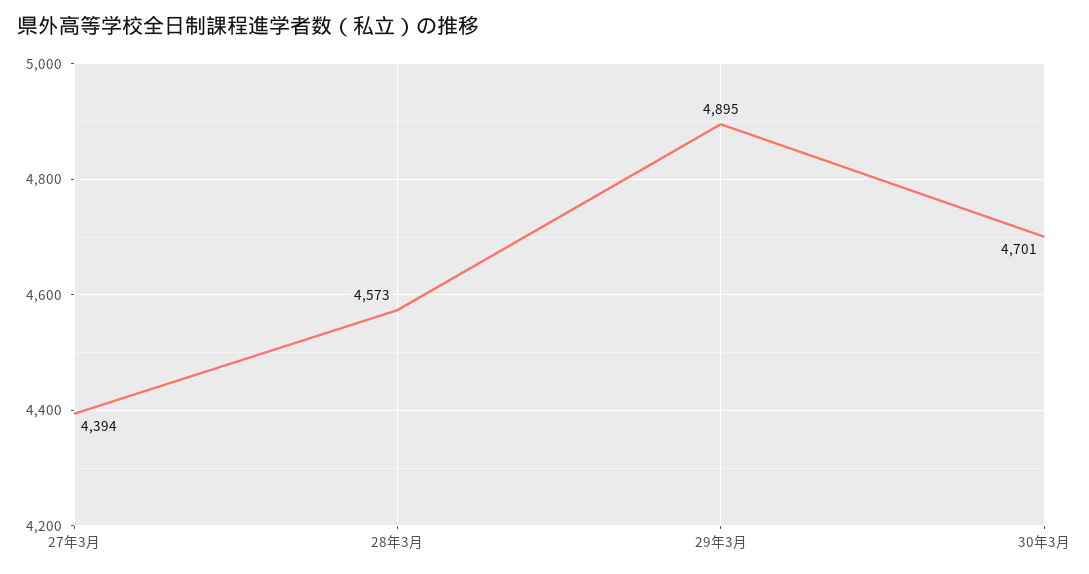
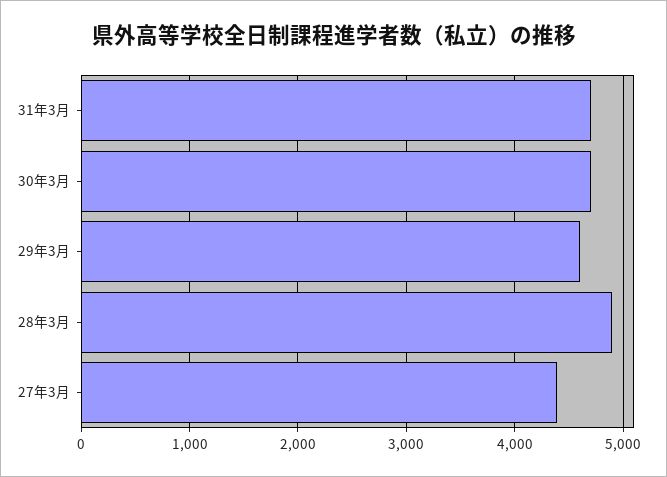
28年3月: 4573 -> 4900
29年3月: 4895 -> 4600
31年3月: none -> 4700

